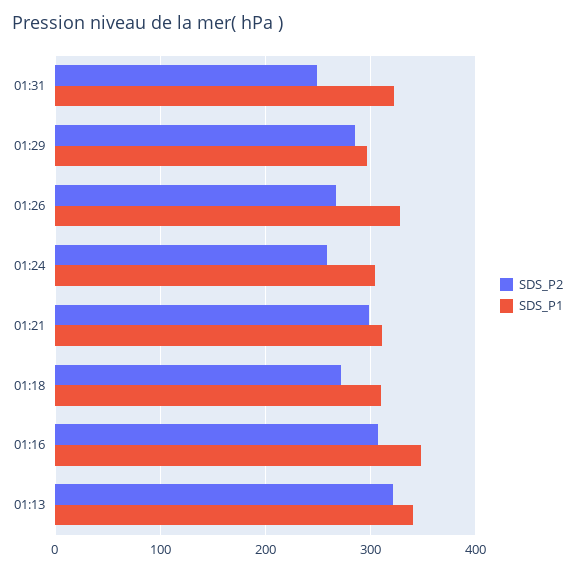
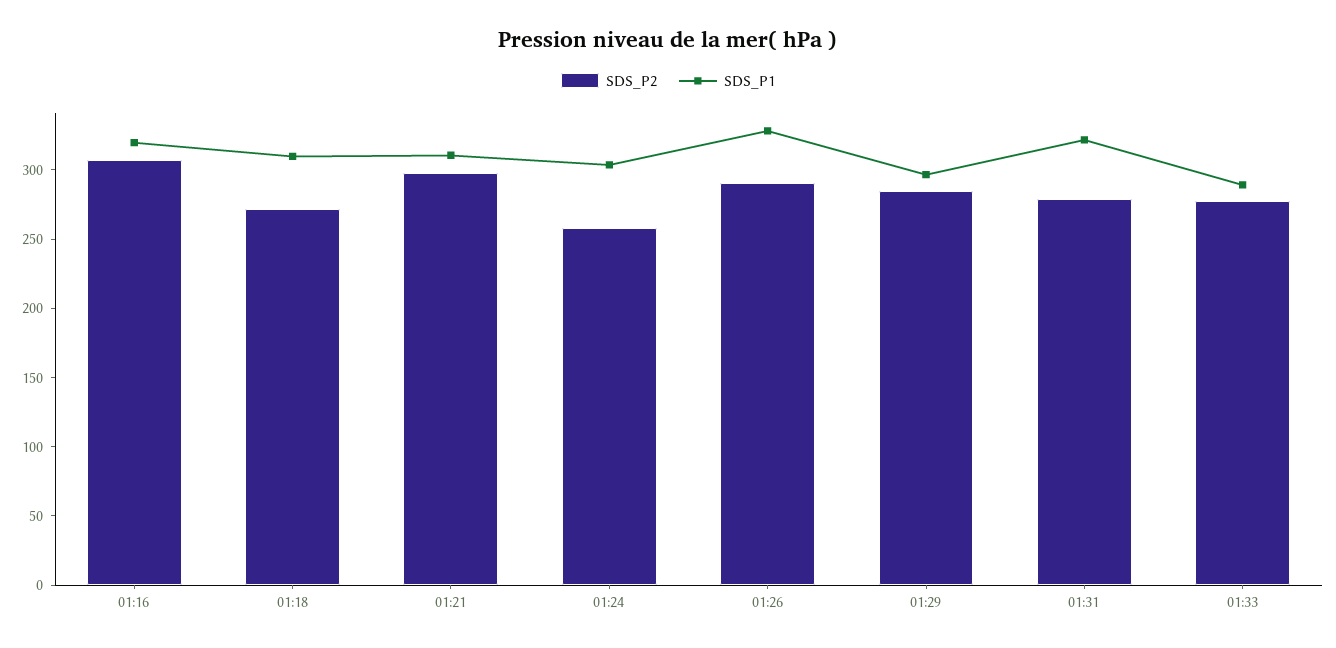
SDS_P2, 01:31: 250 -> 280
SDS_P2, 01:26: 270 -> 290
SDS_P1, 01:16: 350 -> 320
SDS_P2, 01:13: 320 -> none
SDS_P1, 01:13: 340 -> none
SDS_P2, 01:33: none -> 280
SDS_P1, 01:33: none -> 290

